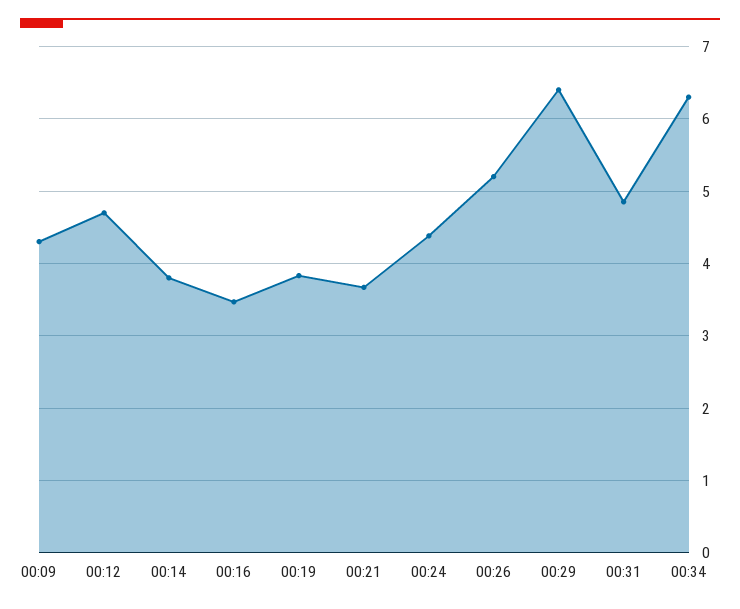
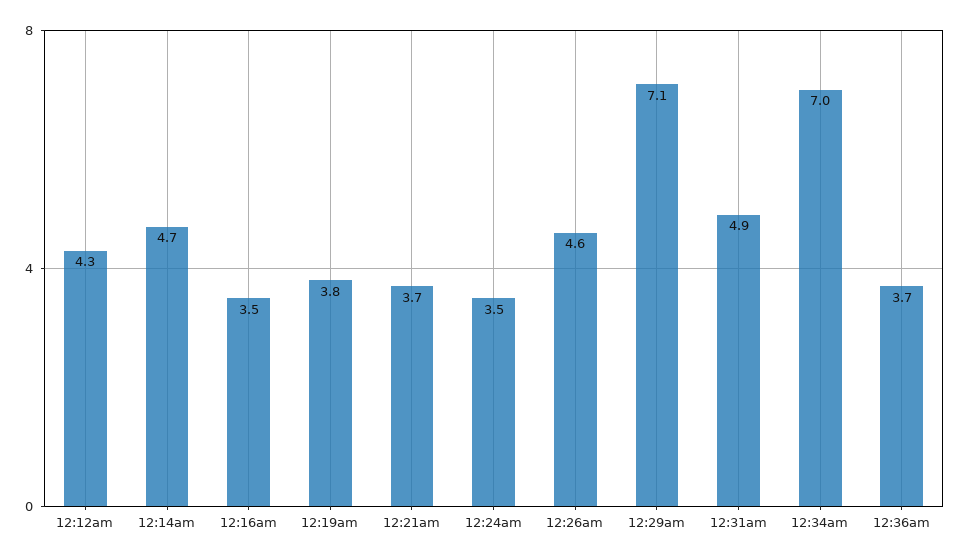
00:09: 4.3 -> none
00:12: 4.7 -> 4.3
00:14: 3.8 -> 4.7
00:24: 4.4 -> 3.5
00:26: 5.2 -> 4.6
00:29: 6.4 -> 7.1
00:34: 6.3 -> 7
12:36am: none -> 3.7

